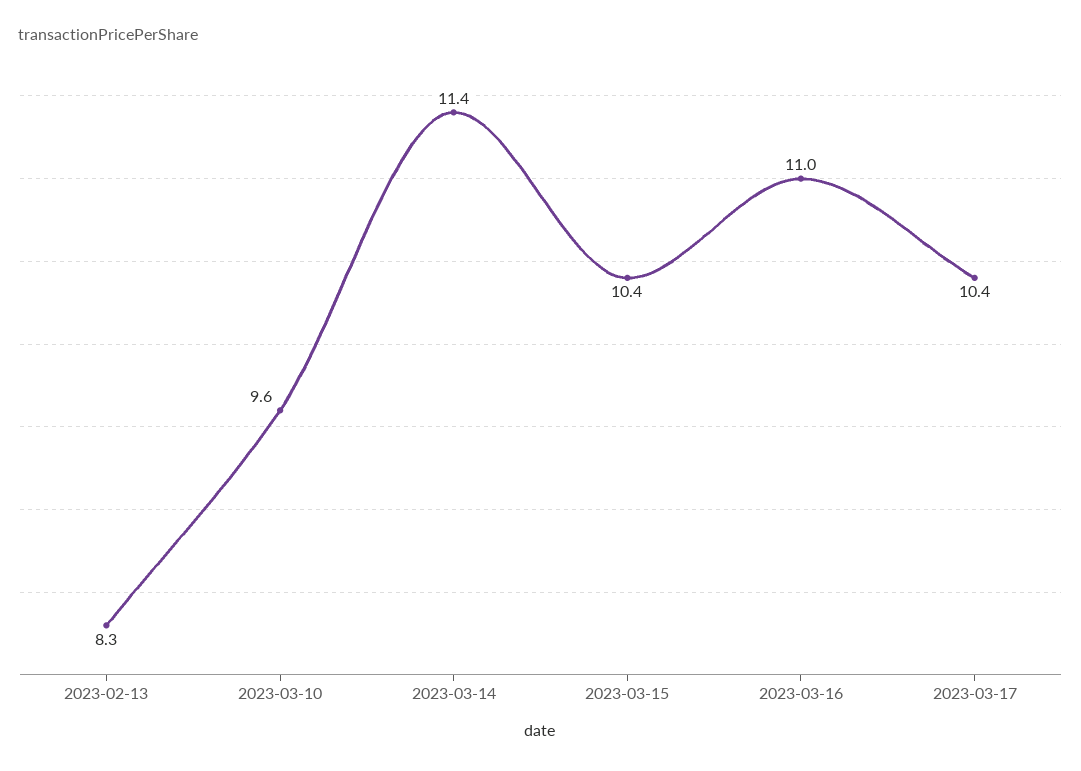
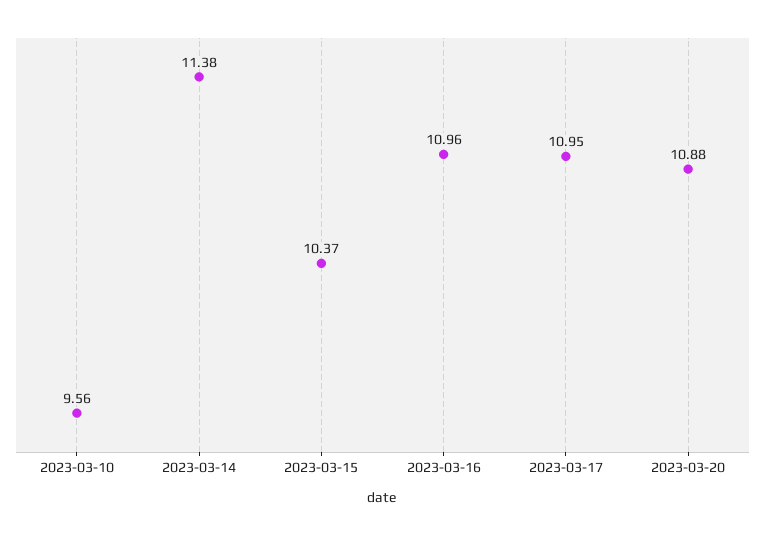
2023-02-13: 8.3 -> none
2023-03-17: 10.4 -> 10.95
2023-03-20: none -> 10.88

